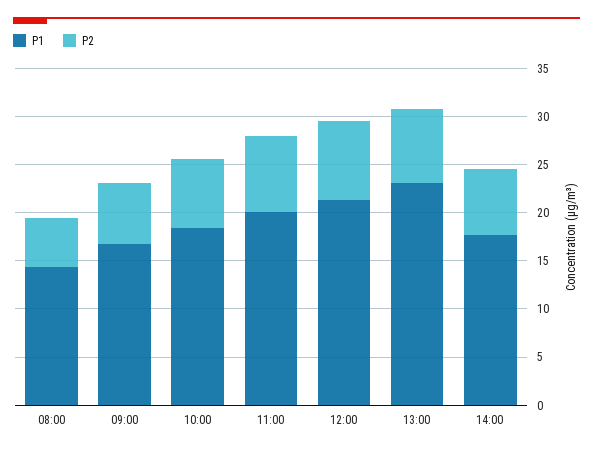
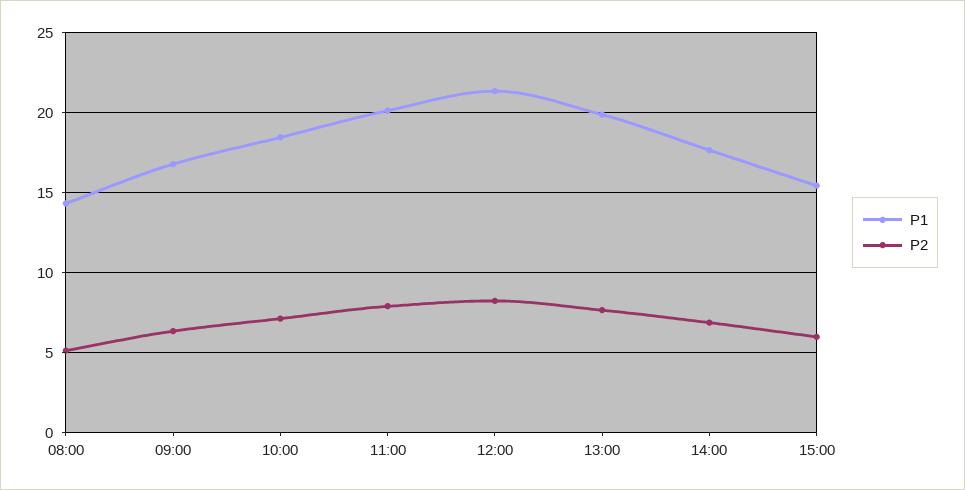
P1, 13:00: 23 -> 20
P1, 15:00: none -> 15.5
P2, 15:00: none -> 6

